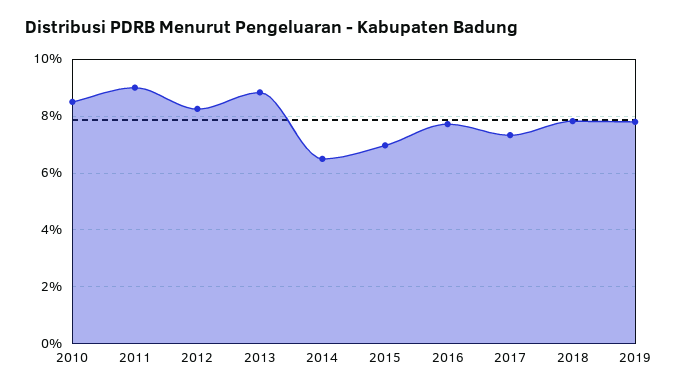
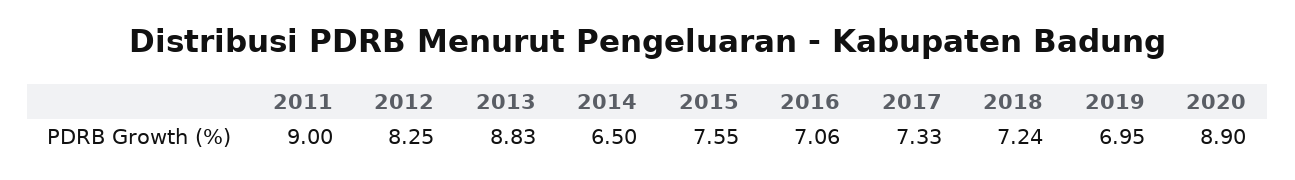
2010: 8.5 -> none
2015: 7 -> 7.55
2016: 7.75 -> 7.06
2018: 7.75 -> 7.24
2019: 7.75 -> 6.95
2020: none -> 8.9

